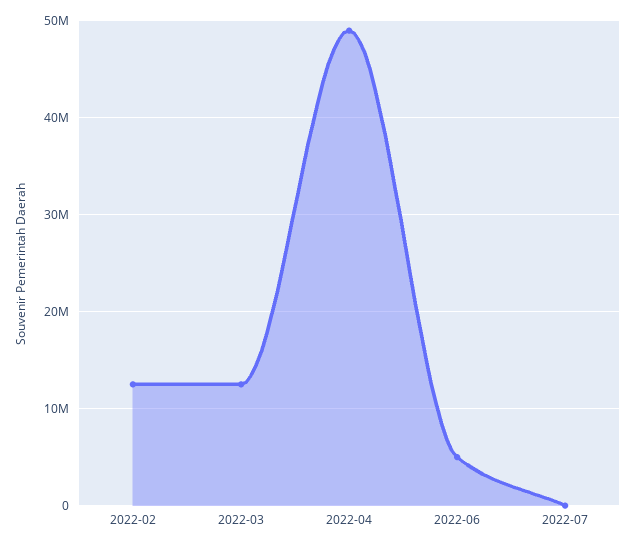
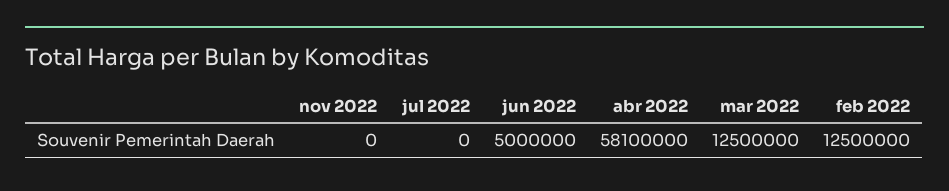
2022-04: 49000000 -> 58100000
nov 2022: none -> 0

